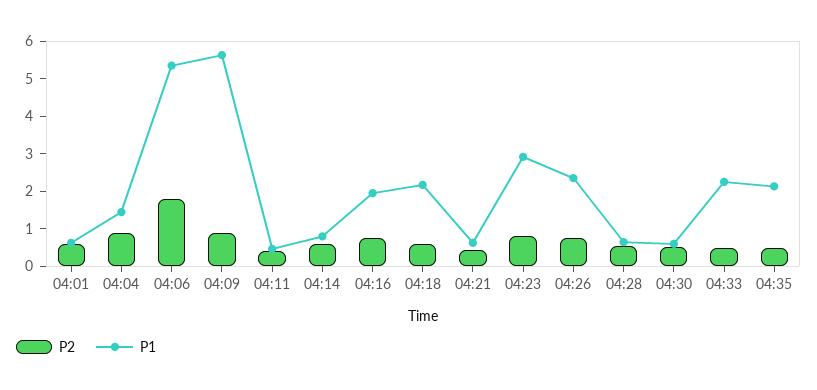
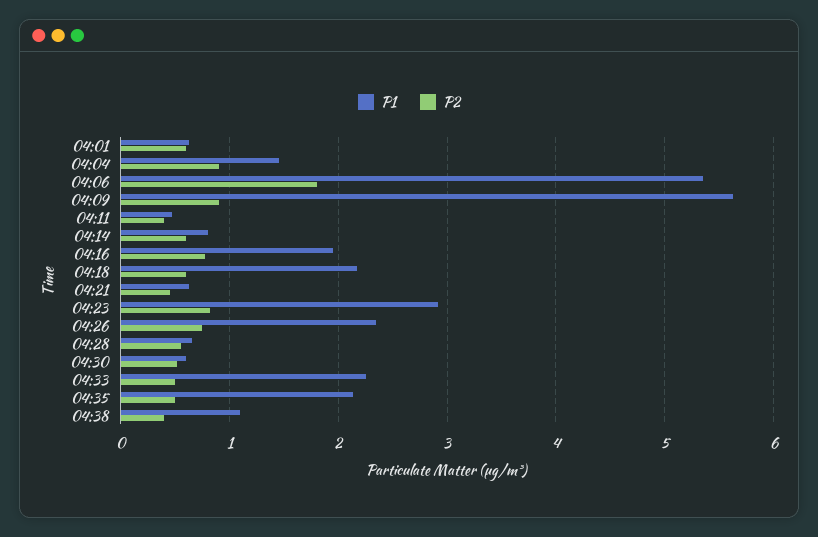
P1, 04:38: none -> 1.1
P2, 04:38: none -> 0.4

